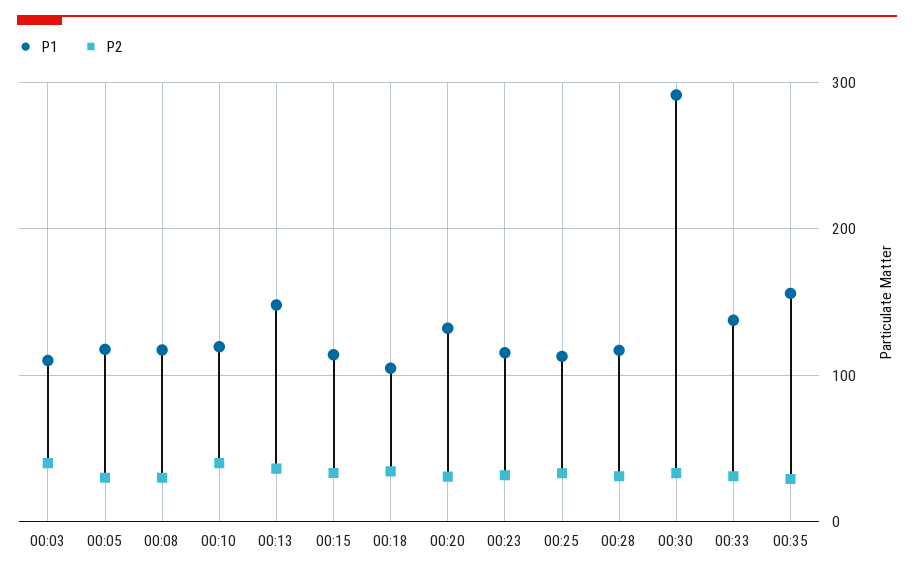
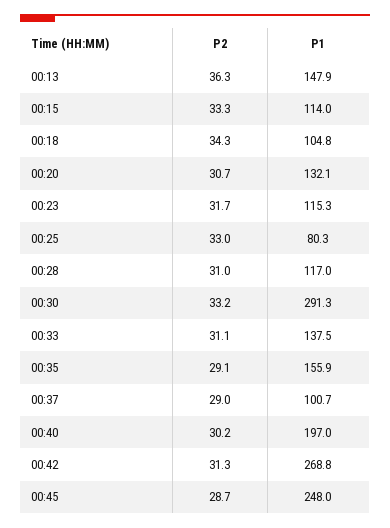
P1, 00:03: 110 -> none
P2, 00:03: 40 -> none
P1, 00:05: 120 -> none
P2, 00:05: 30 -> none
P1, 00:08: 120 -> none
P2, 00:08: 30 -> none
P1, 00:10: 120 -> none
P2, 00:10: 40 -> none
P1, 00:25: 110 -> 80.3
P2, 00:37: none -> 29
P1, 00:37: none -> 100.7
P2, 00:40: none -> 30.2
P1, 00:40: none -> 197
P2, 00:42: none -> 31.3
P1, 00:42: none -> 268.8
P2, 00:45: none -> 28.7
P1, 00:45: none -> 248

